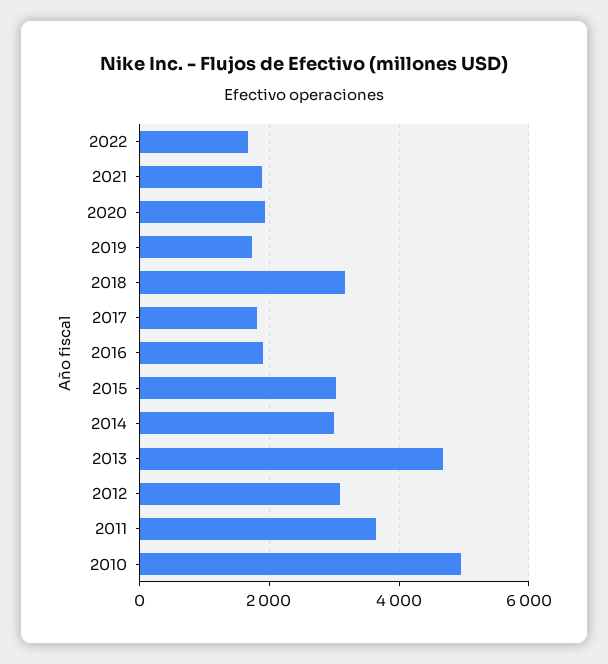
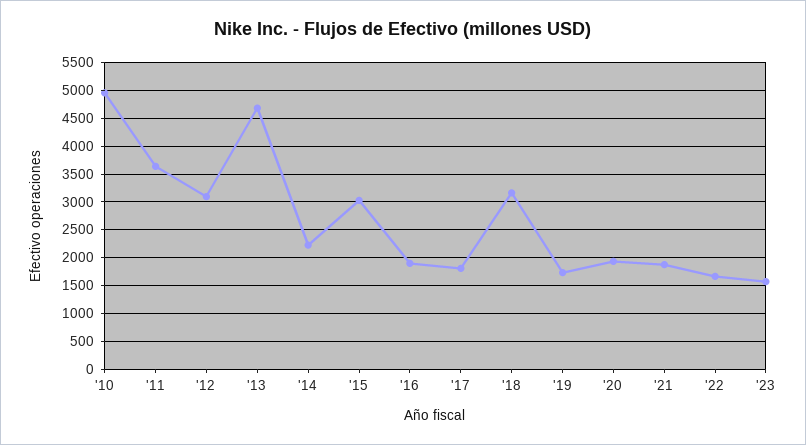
2014: 3000 -> 2250
'23: none -> 1500

